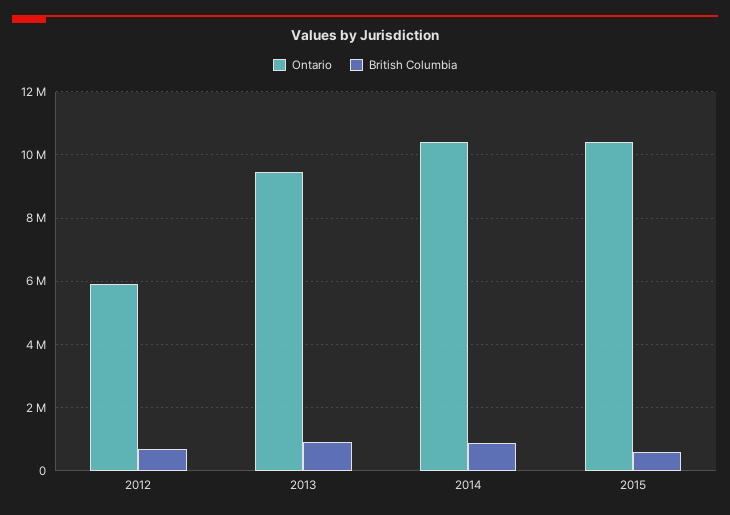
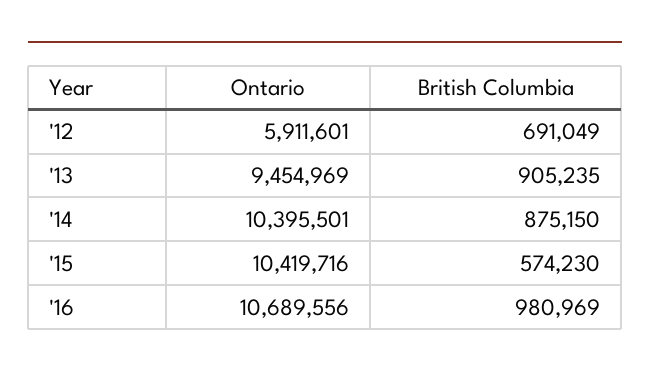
Ontario, '16: none -> 10689556
British Columbia, '16: none -> 980969

